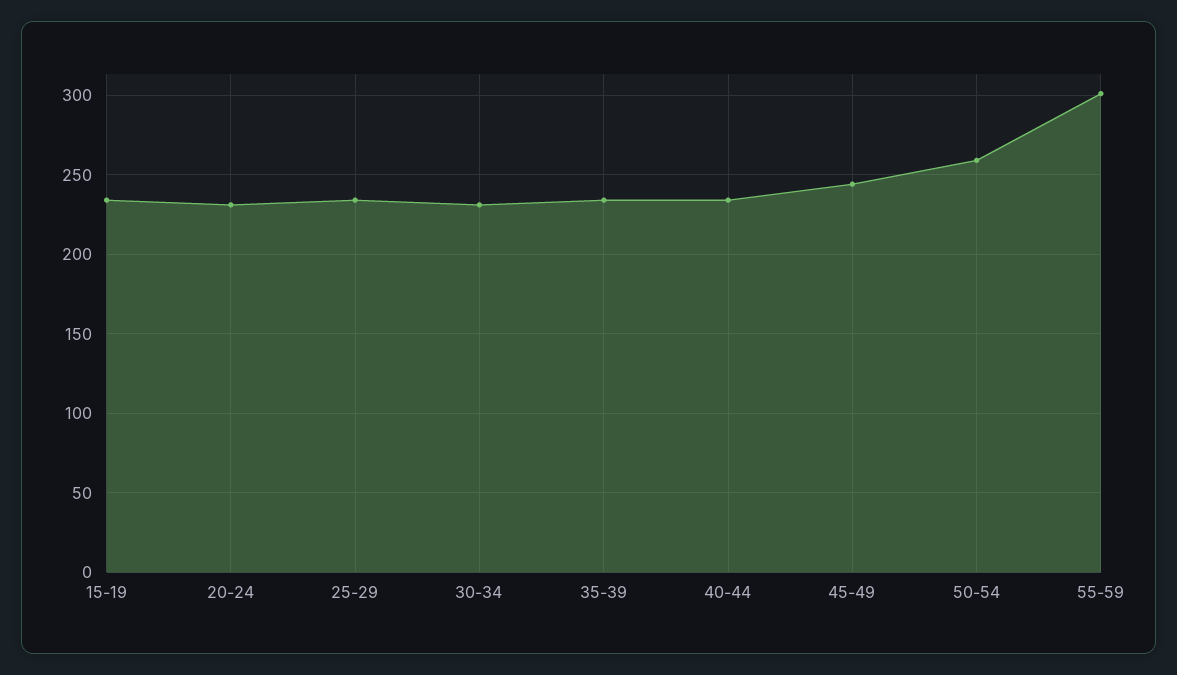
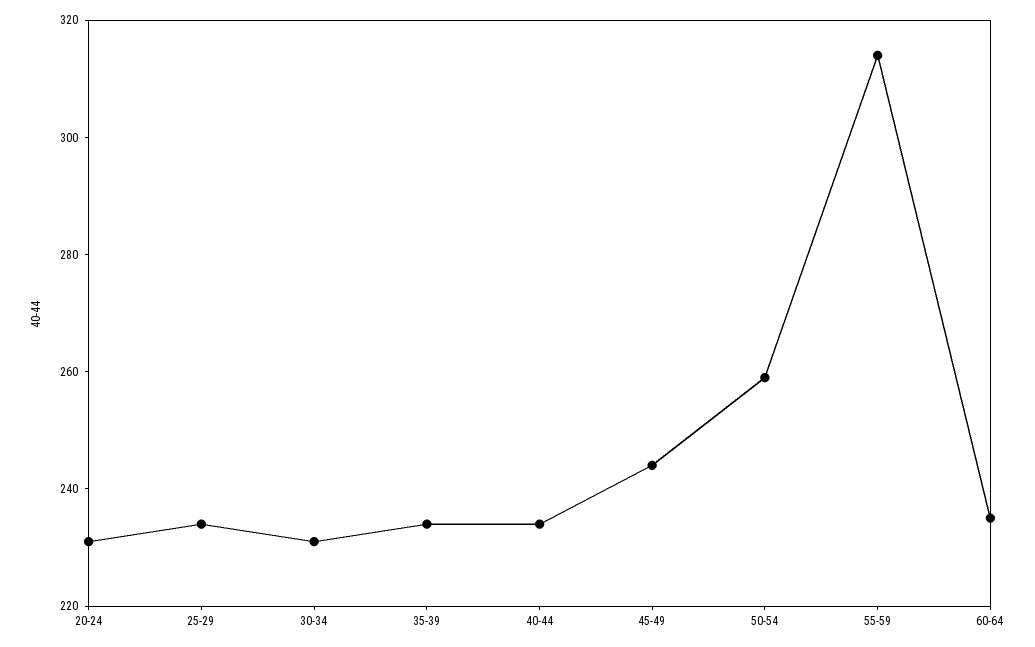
15-19: 235 -> none
55-59: 300 -> 315
60-64: none -> 235

